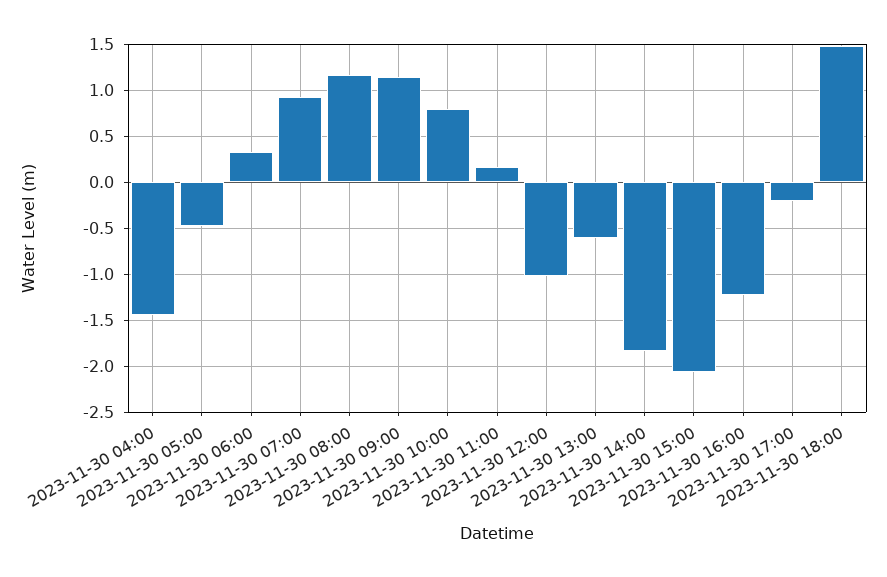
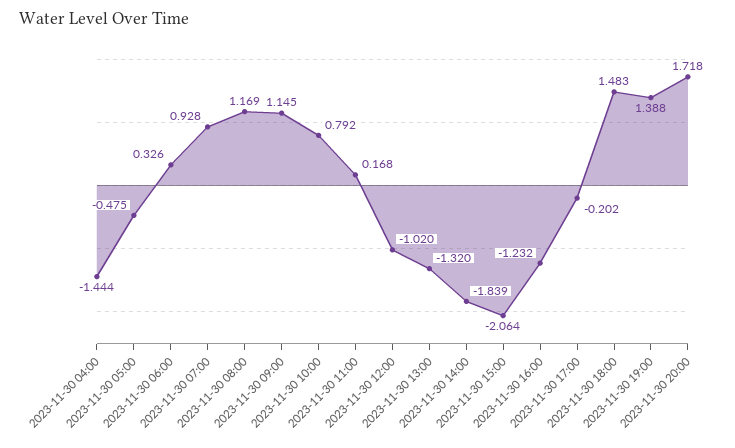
2023-11-30 13:00: -0.6 -> -1.32
2023-11-30 19:00: none -> 1.388
2023-11-30 20:00: none -> 1.718

